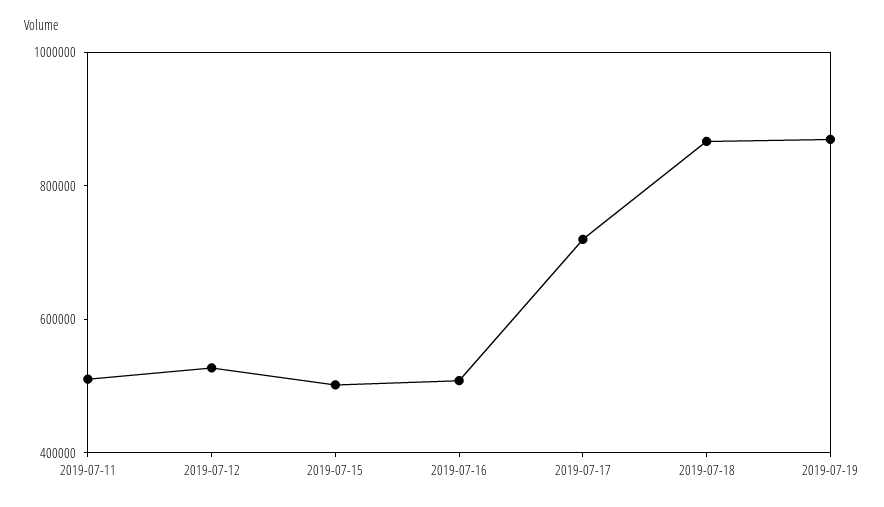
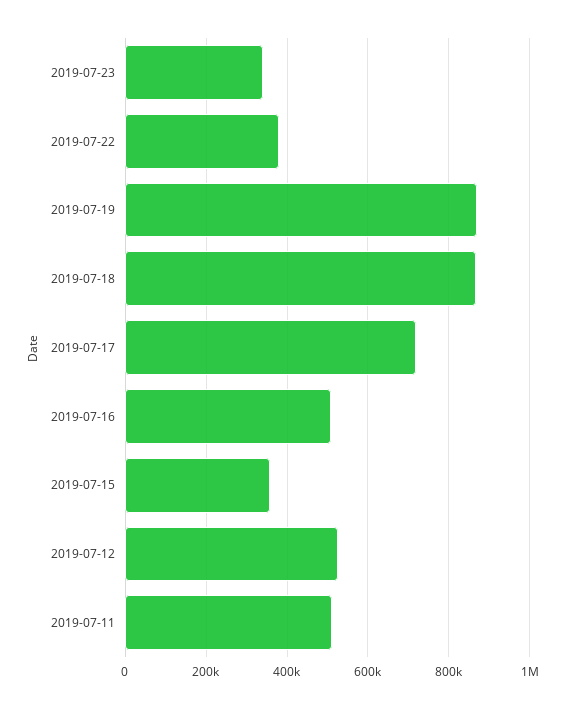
2019-07-15: 500000 -> 360000
2019-07-23: none -> 340000
2019-07-22: none -> 380000

